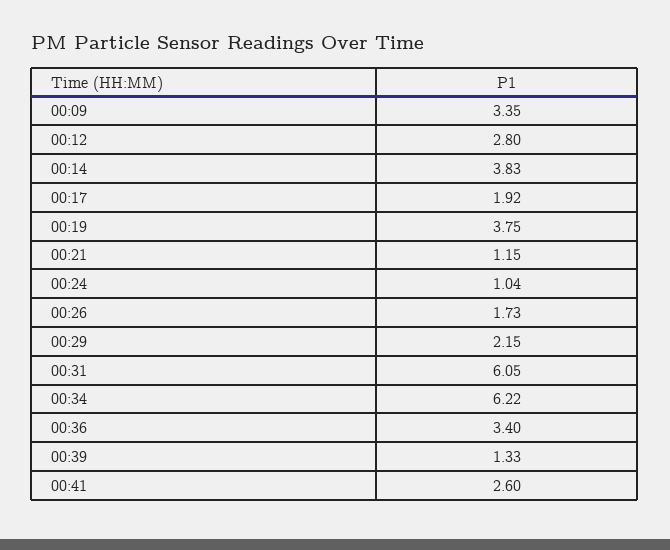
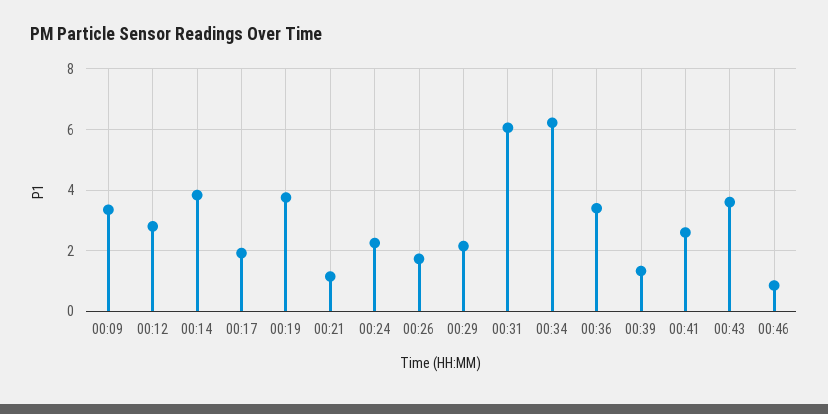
00:24: 1.04 -> 2.2
00:43: none -> 3.6
00:46: none -> 0.8

